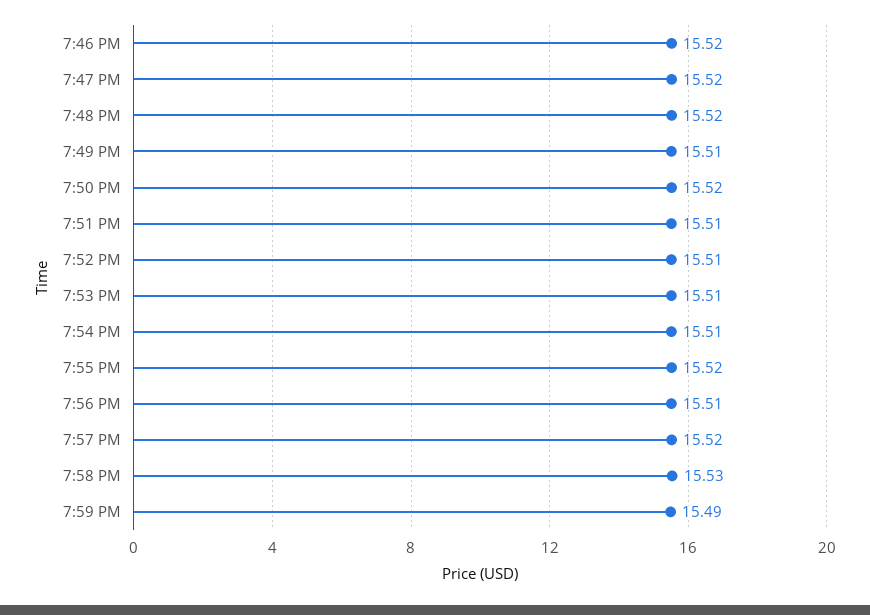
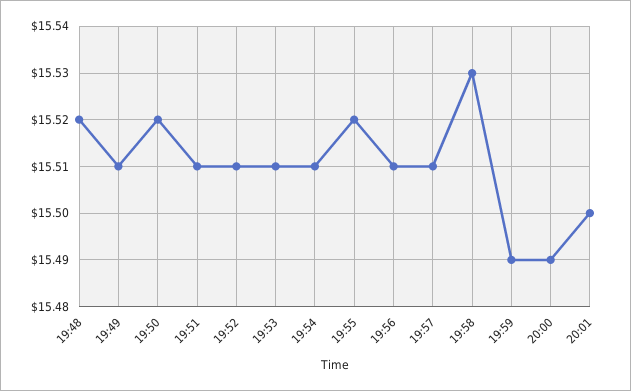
7:46 PM: 15.52 -> none
7:47 PM: 15.52 -> none
7:57 PM: 15.52 -> 15.51
20:00: none -> 15.49
20:01: none -> 15.5

